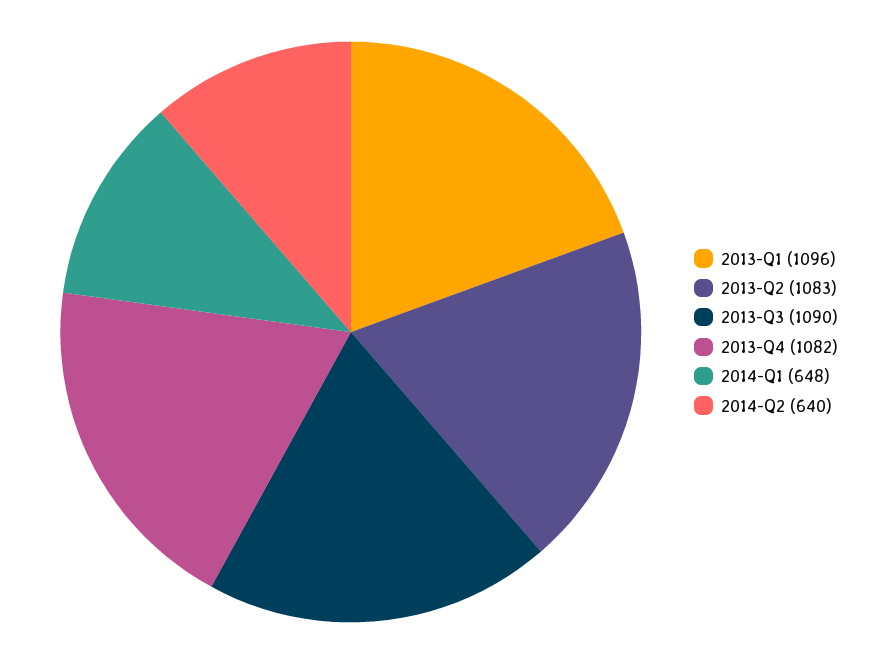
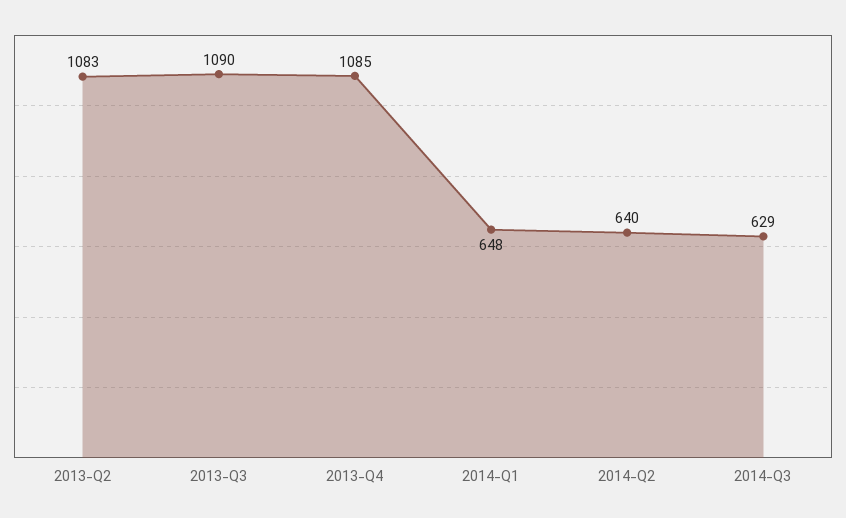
2013-Q1: 1096 -> none
2013-Q4: 1082 -> 1085
2014-Q3: none -> 629

